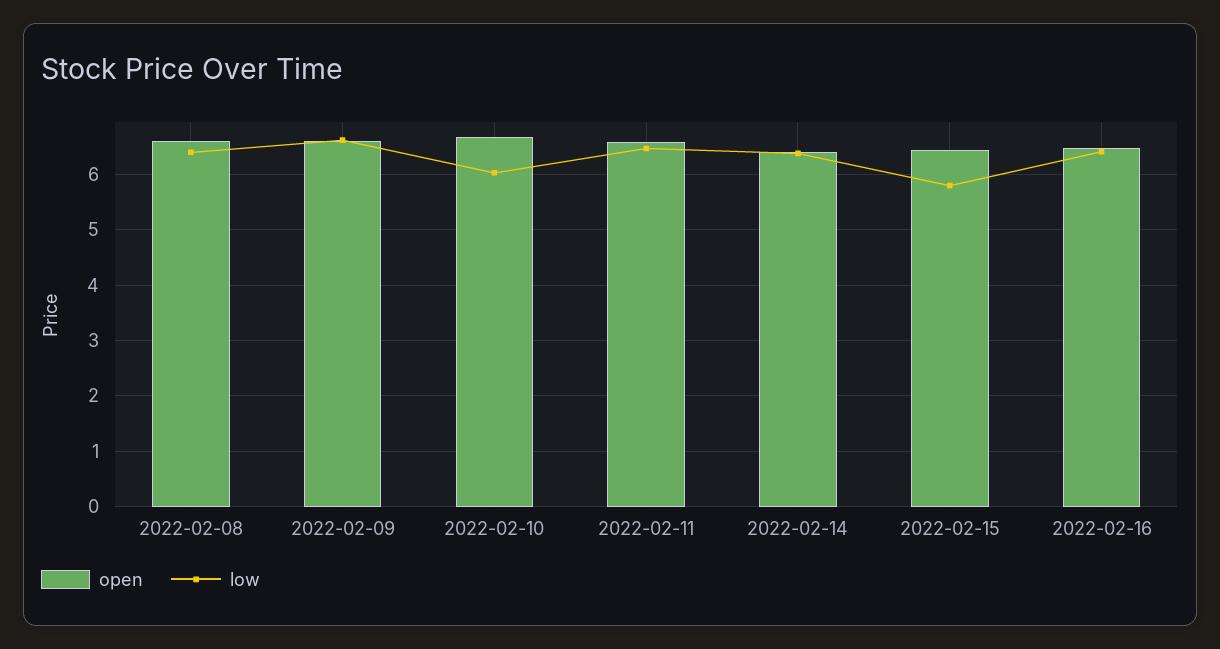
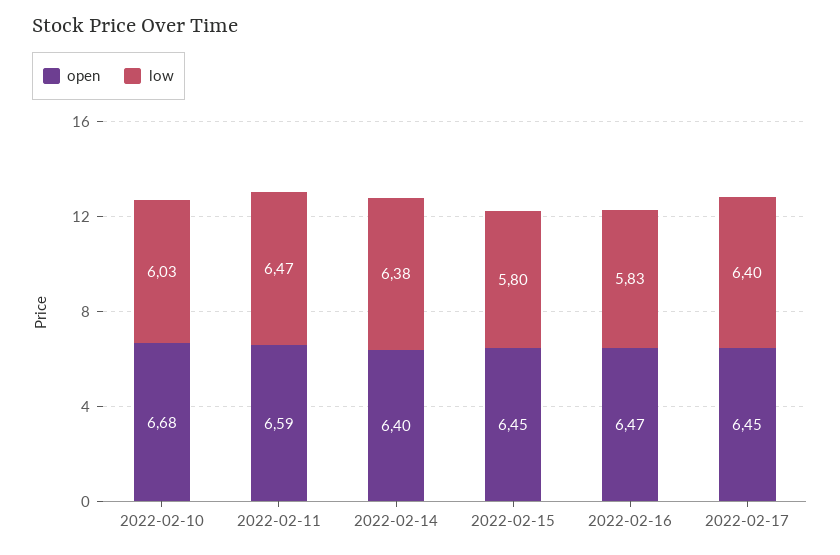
open, 2022-02-08: 6.6 -> none
low, 2022-02-08: 6.4 -> none
open, 2022-02-09: 6.6 -> none
low, 2022-02-09: 6.6 -> none
low, 2022-02-16: 6.4 -> 5.83
open, 2022-02-17: none -> 6.45
low, 2022-02-17: none -> 6.4

